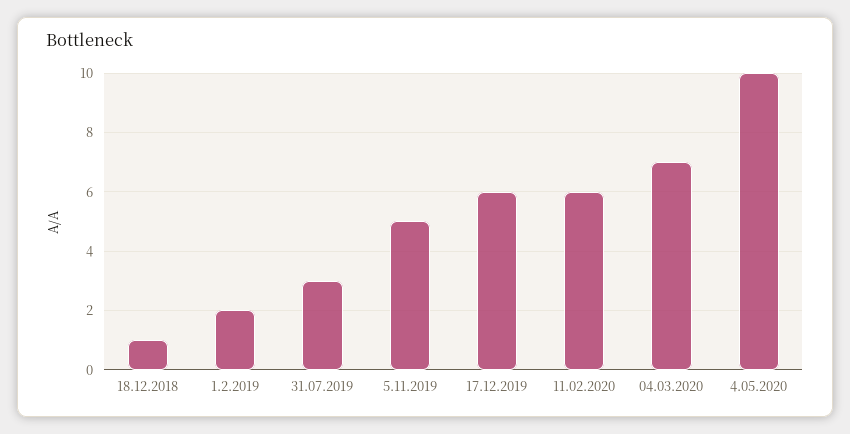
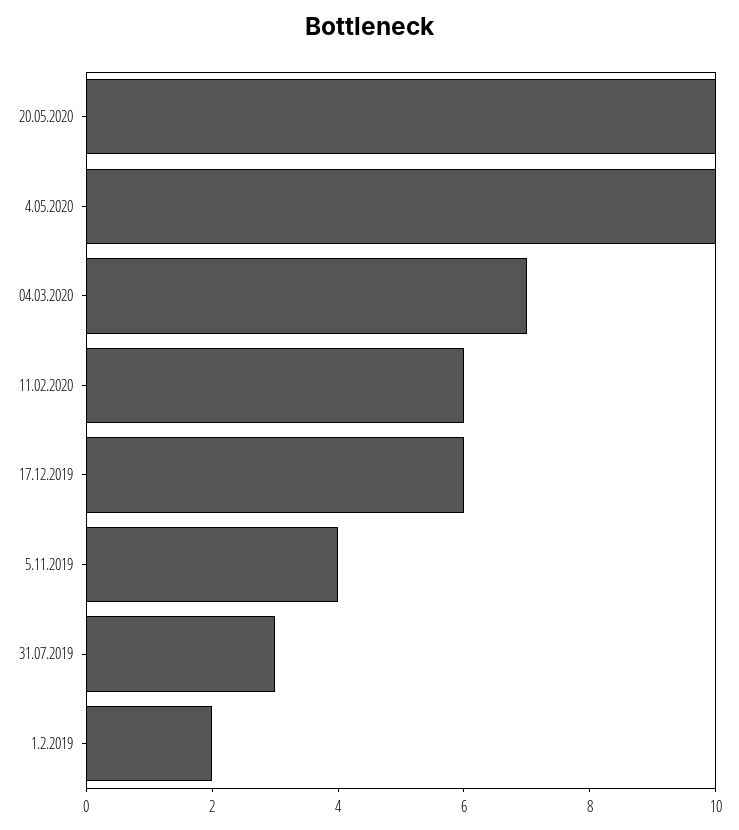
18.12.2018: 1 -> none
5.11.2019: 5 -> 4
20.05.2020: none -> 10

